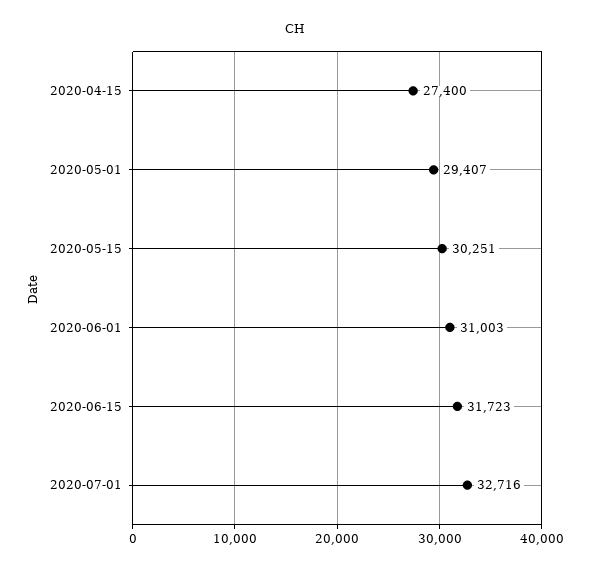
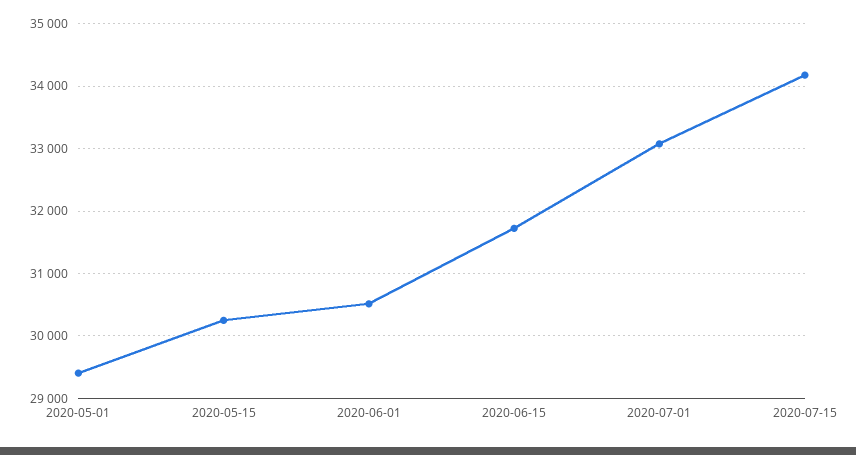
2020-04-15: 27400 -> none
2020-06-01: 31003 -> 30500
2020-07-01: 32716 -> 33100
2020-07-15: none -> 34200

